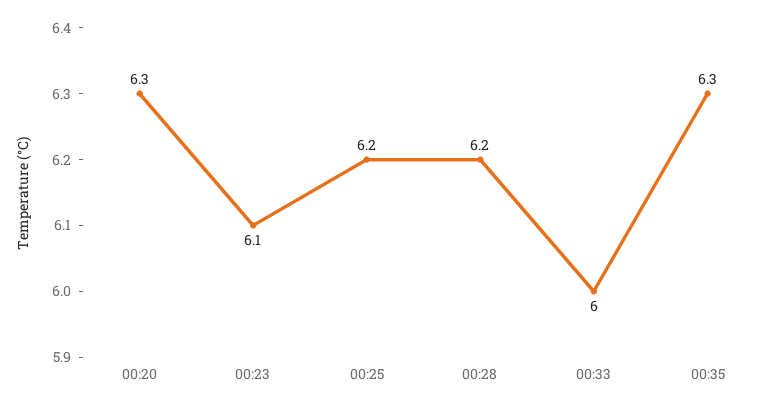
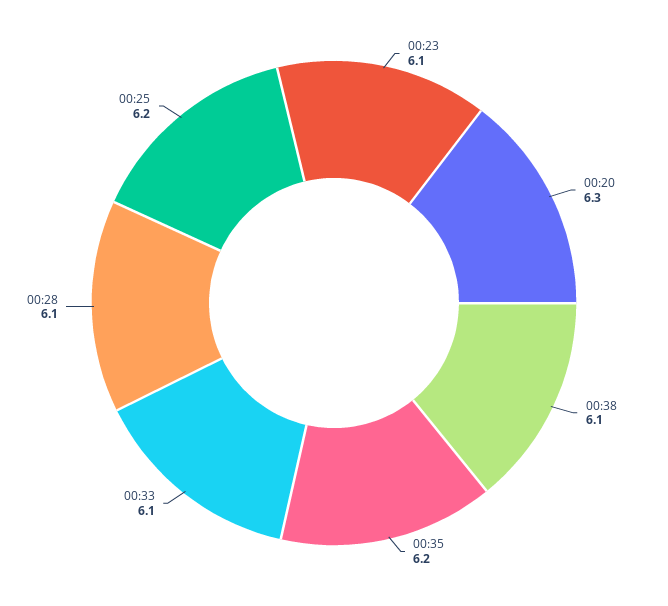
00:28: 6.2 -> 6.1
00:33: 6 -> 6.1
00:35: 6.3 -> 6.2
00:38: none -> 6.1

